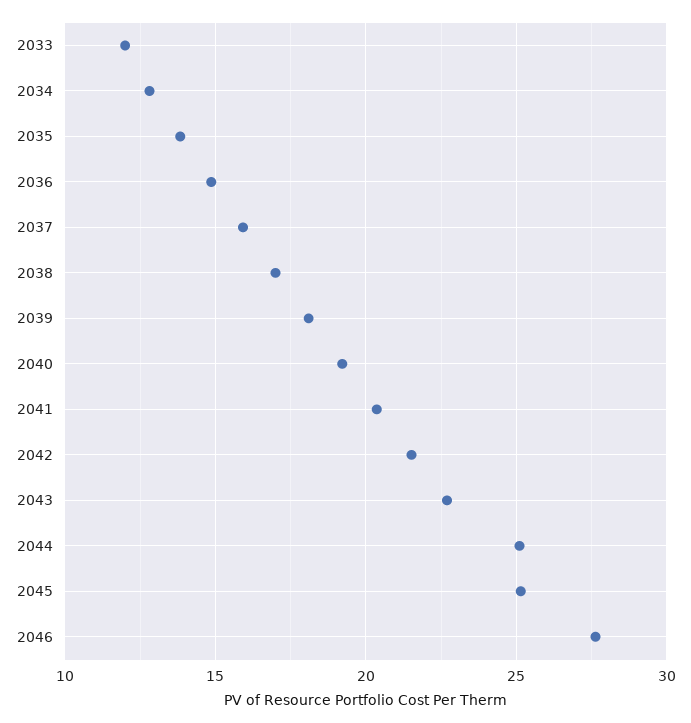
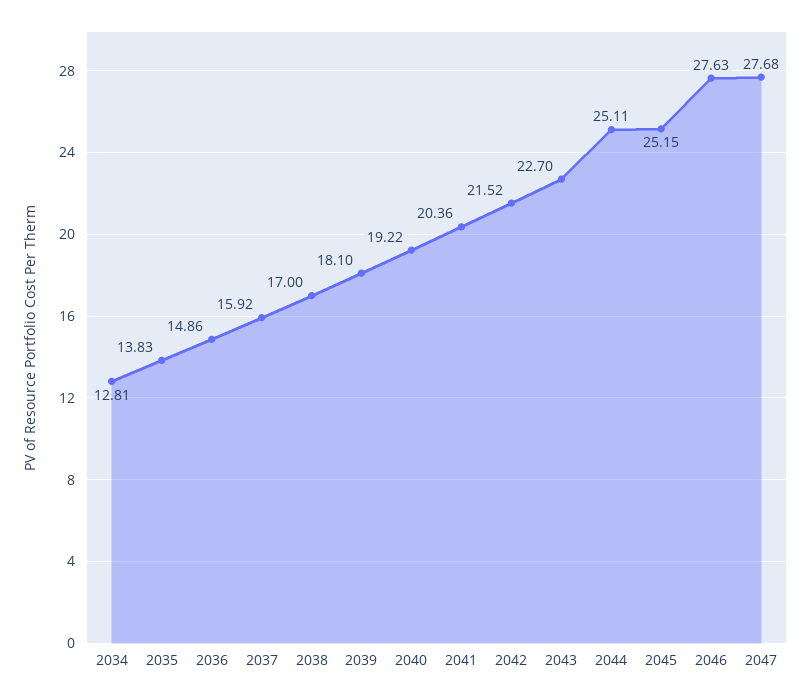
2033: 12 -> none
2047: none -> 27.68

